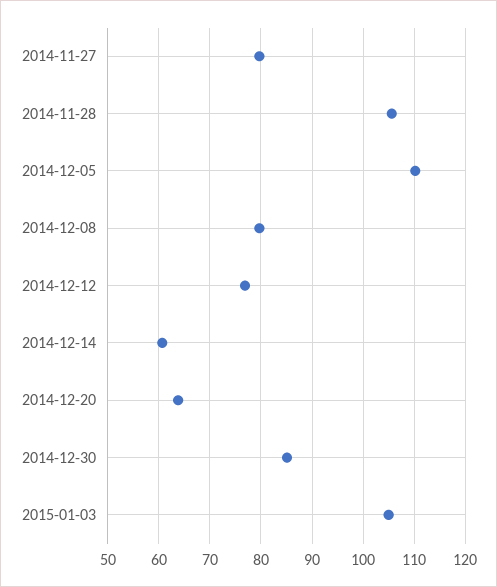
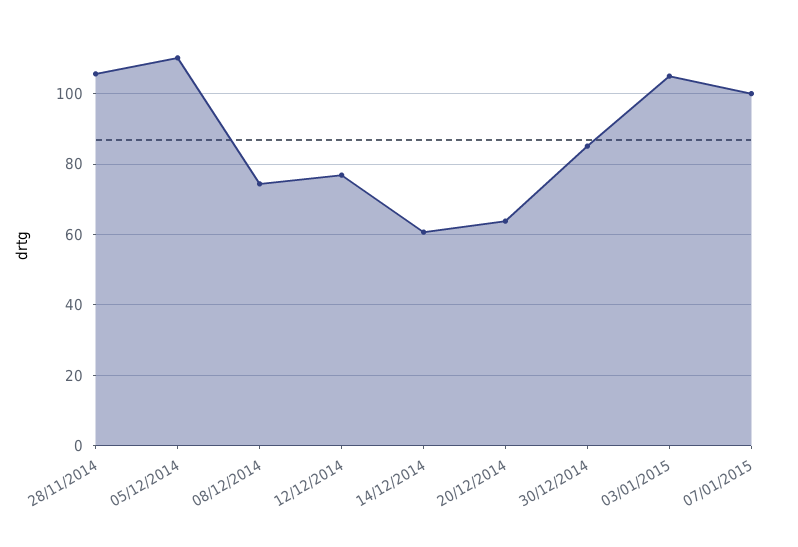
2014-11-27: 80 -> none
2014-12-08: 80 -> 74
07/01/2015: none -> 100

